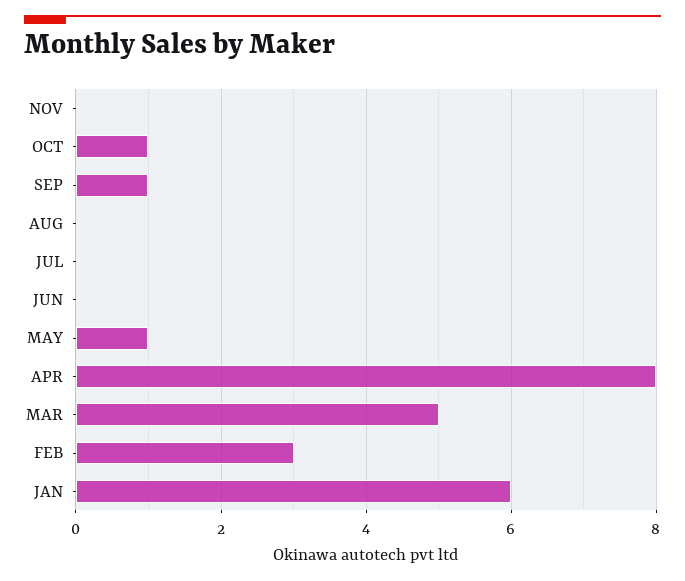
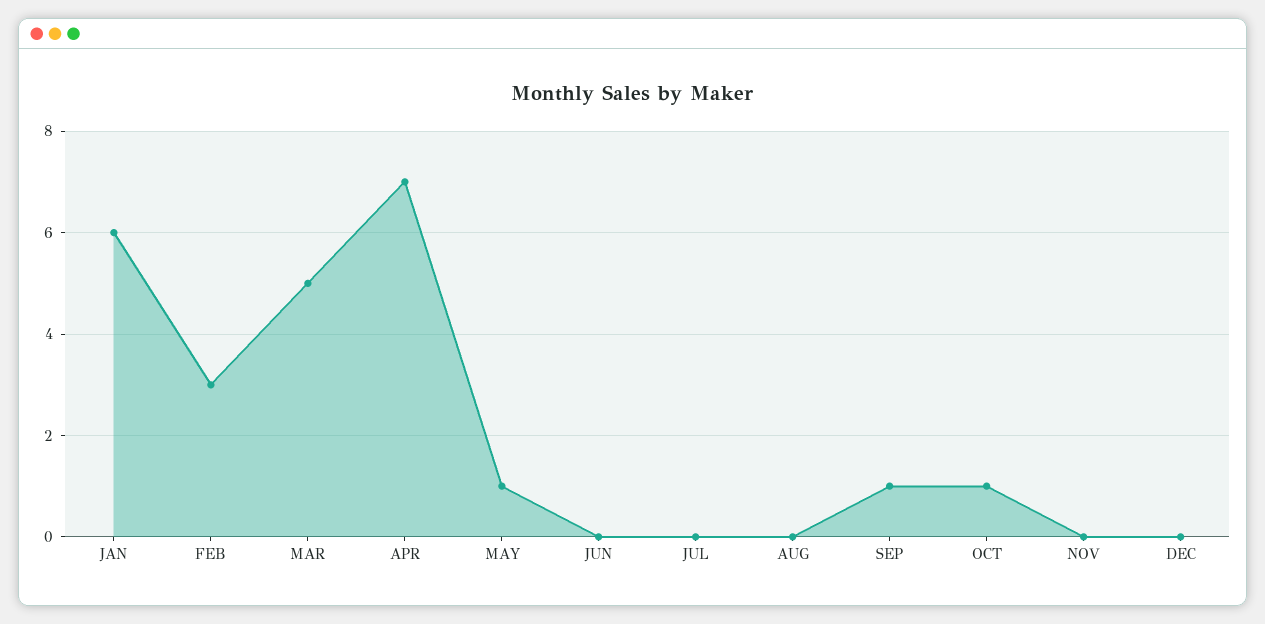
APR: 8 -> 7
DEC: none -> 0

